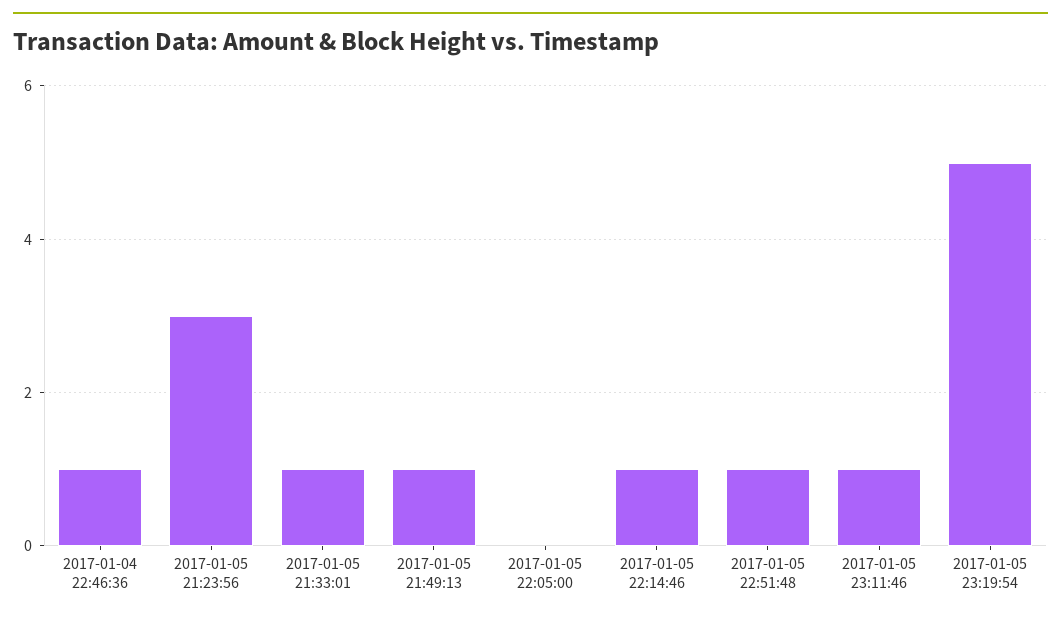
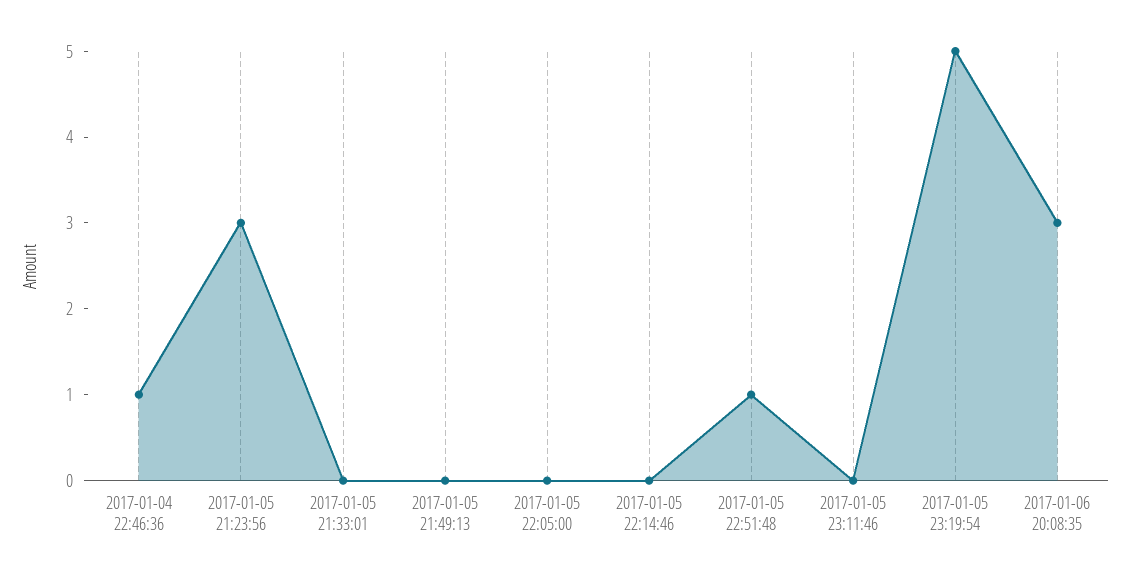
2017-01-05 21:33:01: 1 -> 0
2017-01-05 21:49:13: 1 -> 0
2017-01-05 22:14:46: 1 -> 0
2017-01-05 23:11:46: 1 -> 0
2017-01-06 20:08:35: none -> 3

